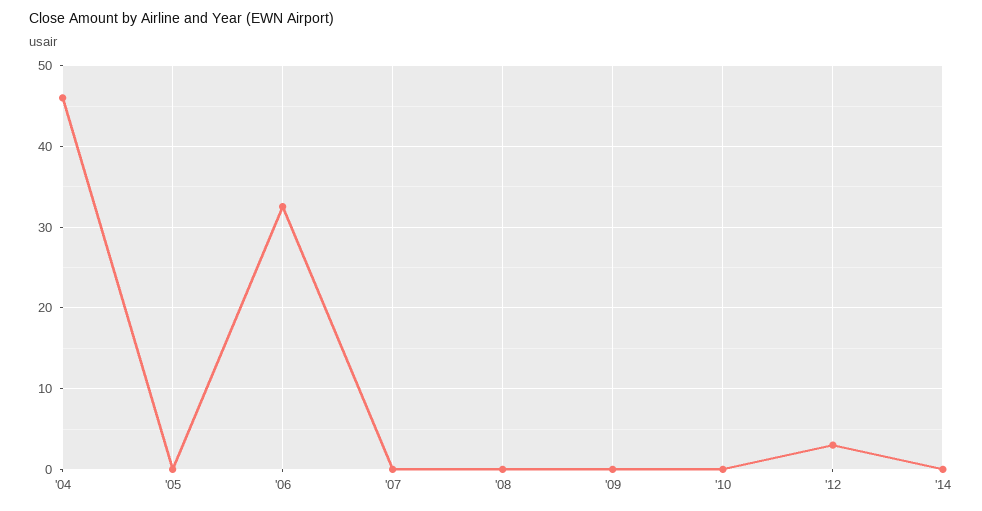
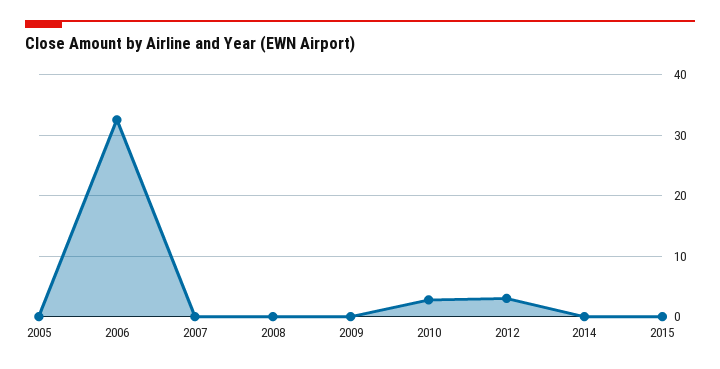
'04: 46 -> none
'10: 0 -> 3
2015: none -> 0

